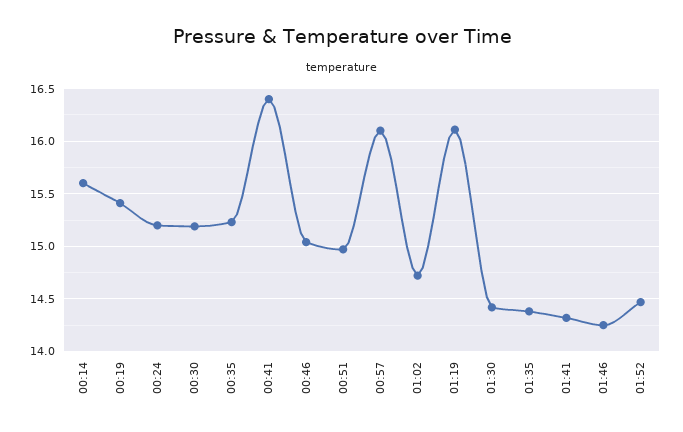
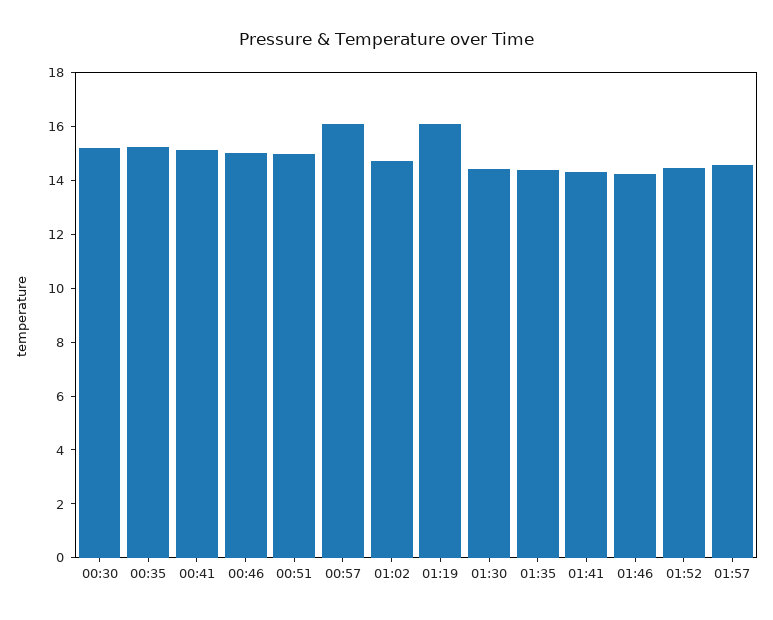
00:14: 15.6 -> none
00:19: 15.4 -> none
00:24: 15.2 -> none
00:41: 16.4 -> 15
01:57: none -> 14.5

